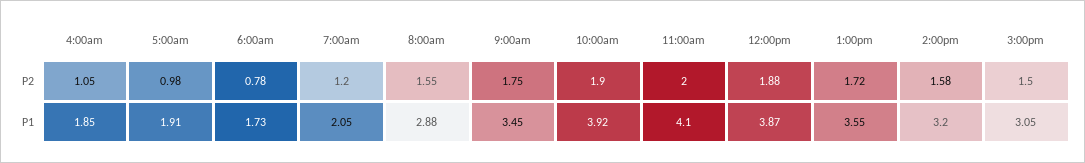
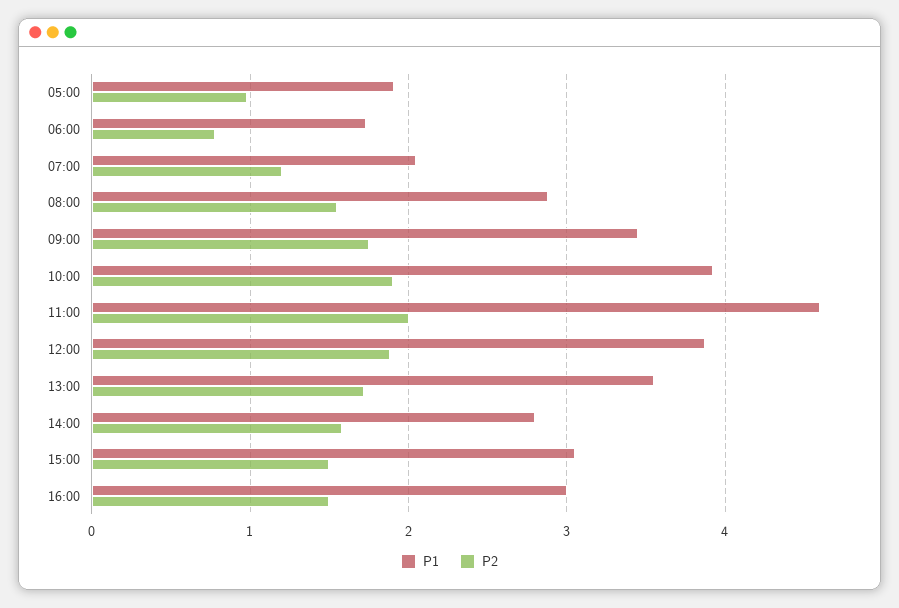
P2, 4:00am: 1.05 -> none
P1, 4:00am: 1.85 -> none
P1, 11:00am: 4.1 -> 4.6
P1, 2:00pm: 3.2 -> 2.8
P1, 16:00: none -> 3
P2, 16:00: none -> 1.5

